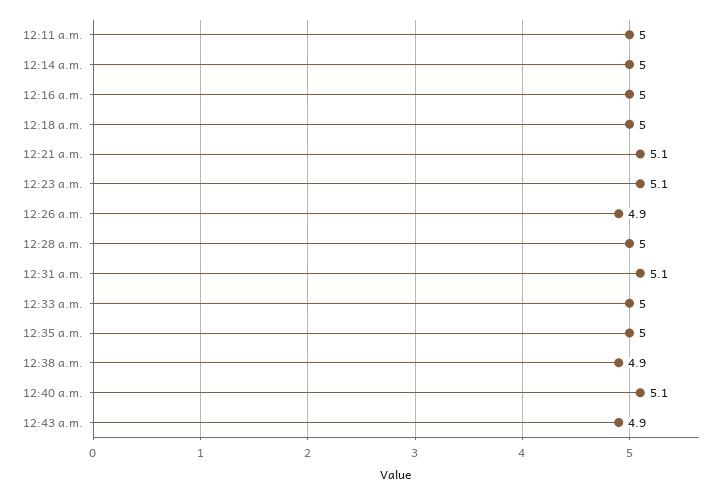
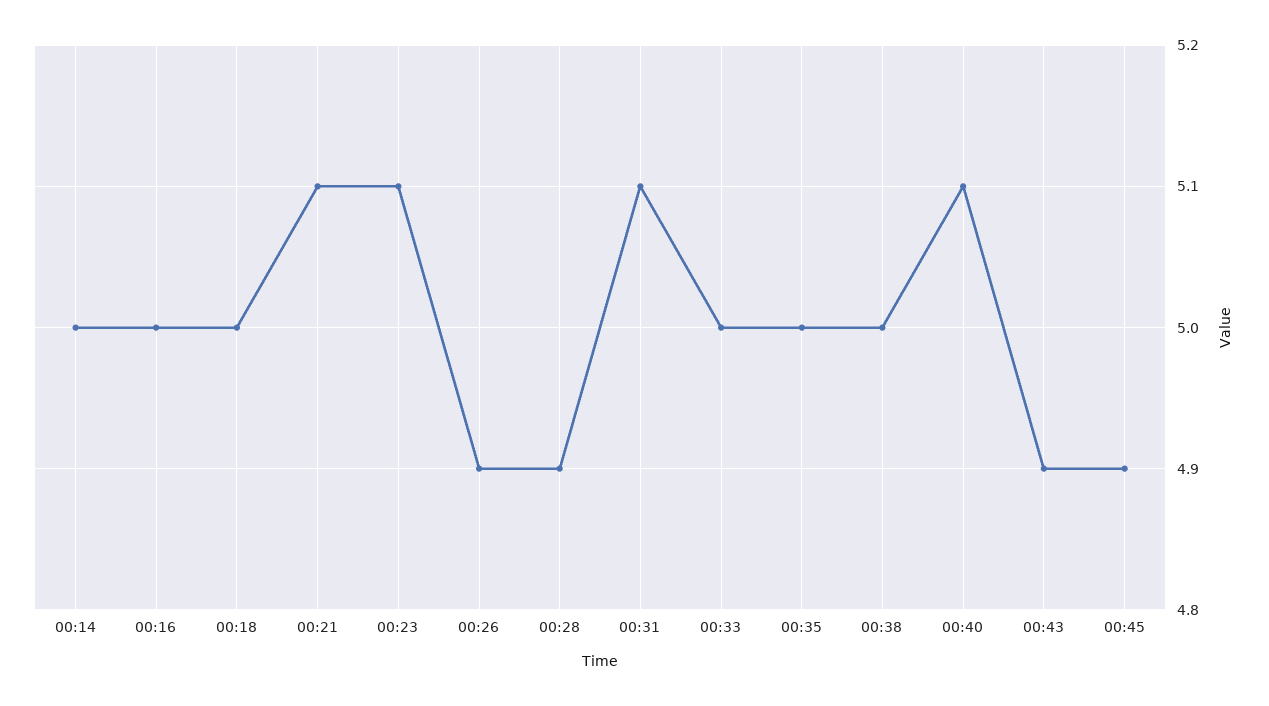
12:11 a.m.: 5 -> none
12:28 a.m.: 5 -> 4.9
12:38 a.m.: 4.9 -> 5
00:45: none -> 4.9

